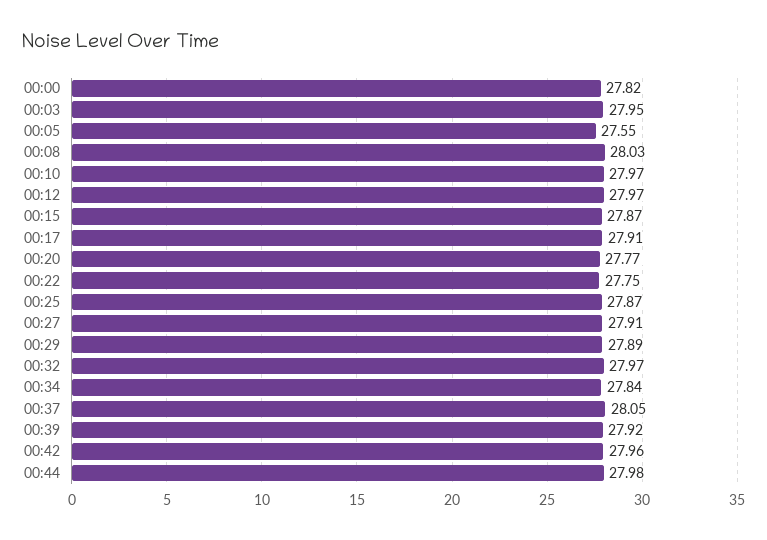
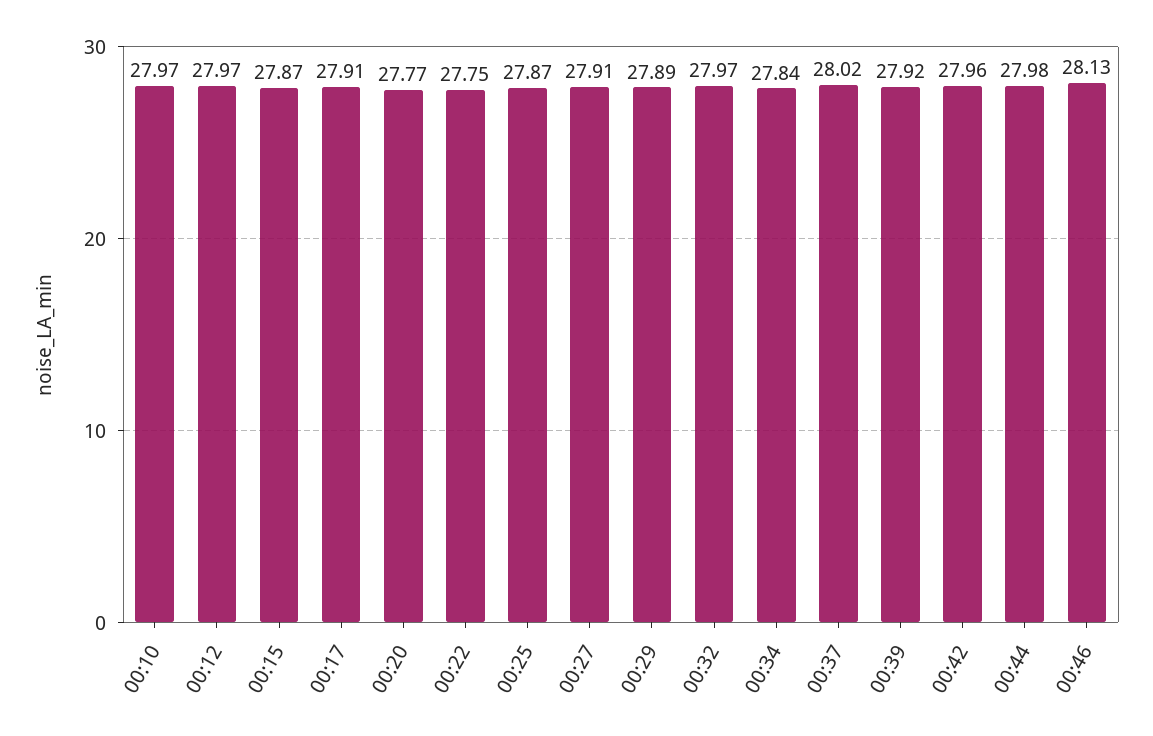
00:00: 27.82 -> none
00:03: 27.95 -> none
00:05: 27.55 -> none
00:08: 28.03 -> none
00:37: 28.05 -> 28.02
00:46: none -> 28.13

